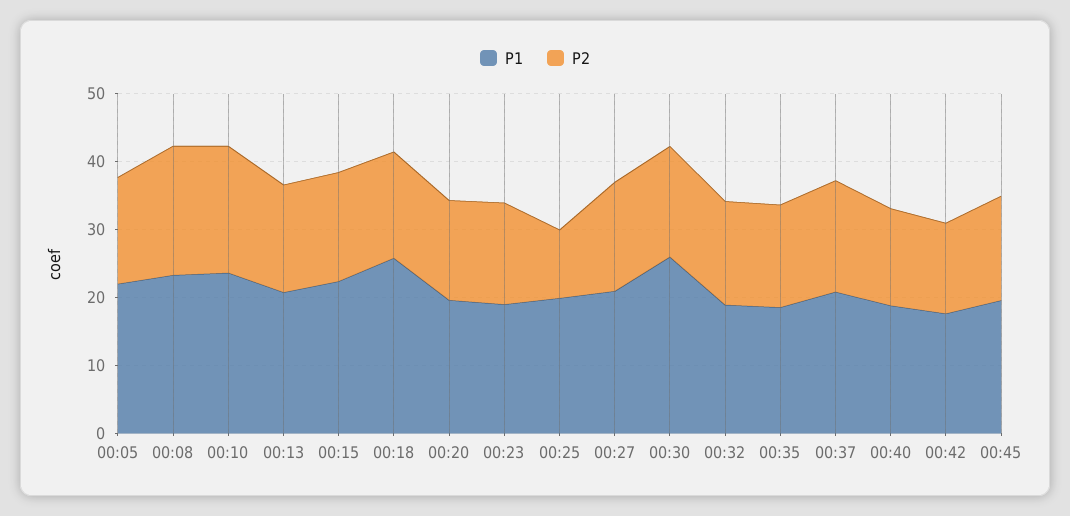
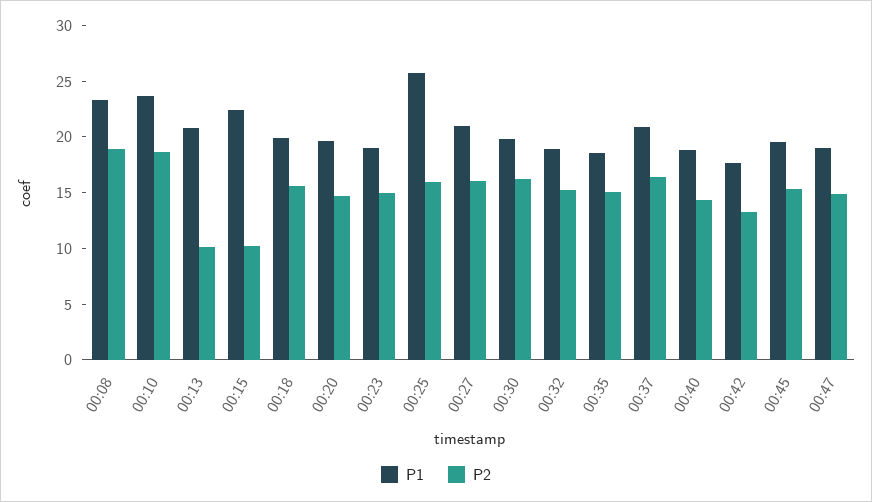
P1, 00:05: 22 -> none
P2, 00:05: 16 -> none
P2, 00:13: 16 -> 10
P2, 00:15: 16 -> 10
P1, 00:18: 26 -> 20
P1, 00:25: 20 -> 26
P2, 00:25: 10 -> 16
P1, 00:30: 26 -> 20
P1, 00:47: none -> 19
P2, 00:47: none -> 15

